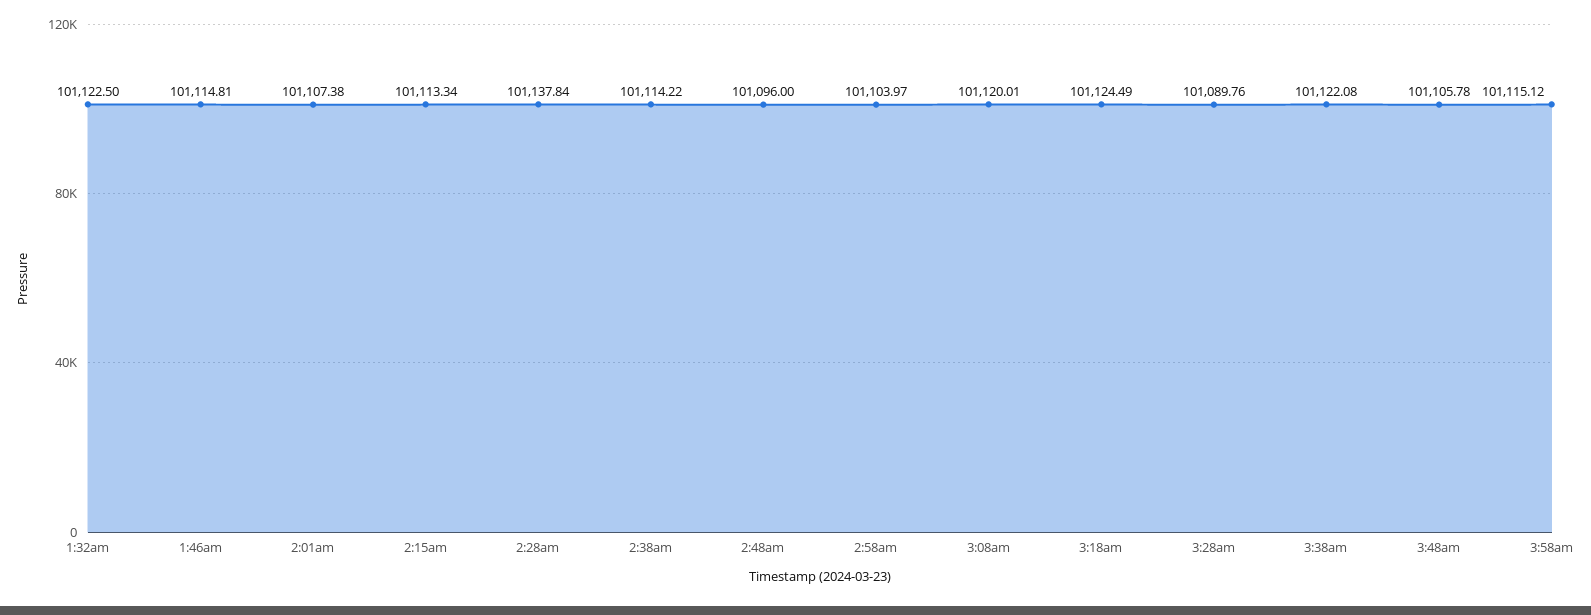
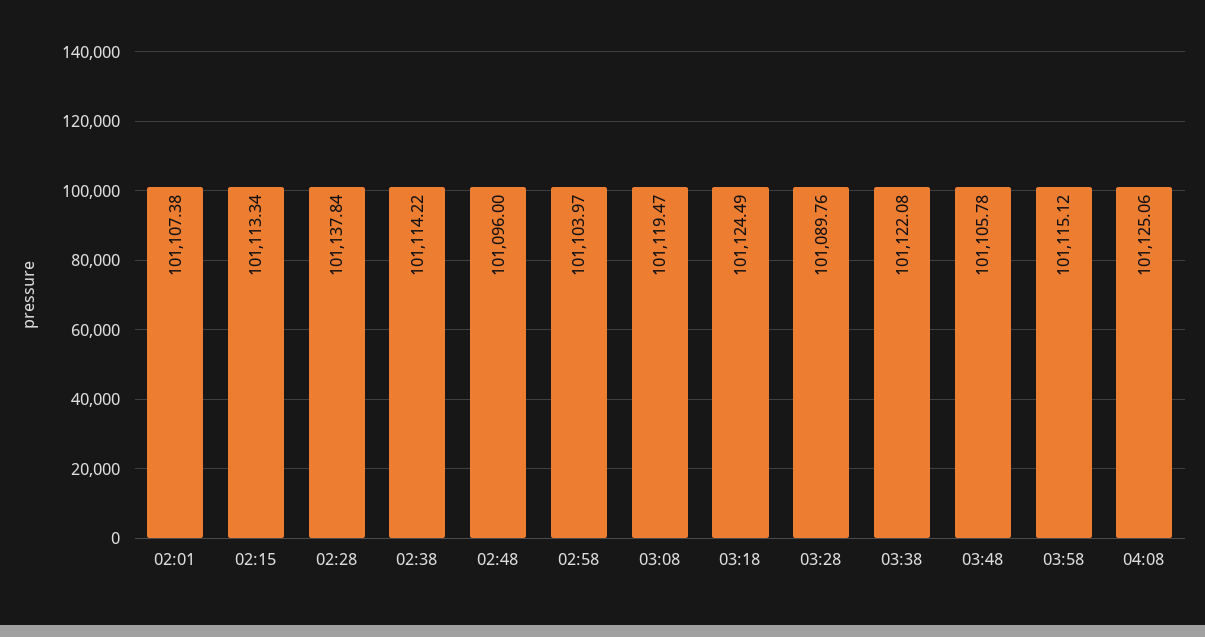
1:32am: 101122.5 -> none
1:46am: 101114.81 -> none
3:08am: 101120.01 -> 101119.47
04:08: none -> 101125.06

